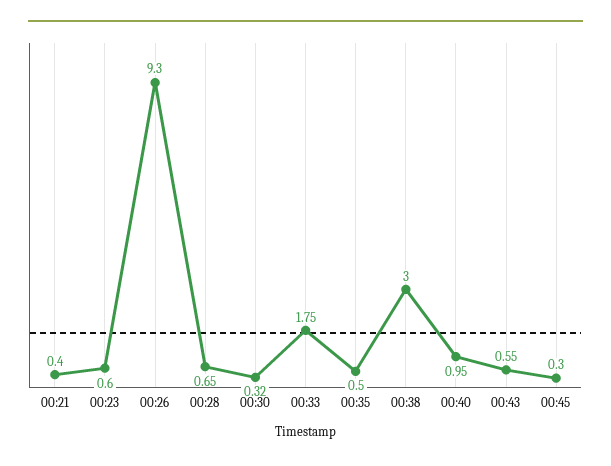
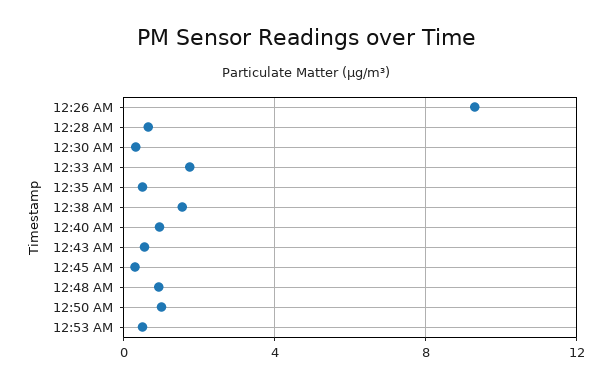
00:21: 0.4 -> none
00:23: 0.6 -> none
00:38: 3 -> 1.5
12:48 AM: none -> 1
12:50 AM: none -> 1
12:53 AM: none -> 0.5

